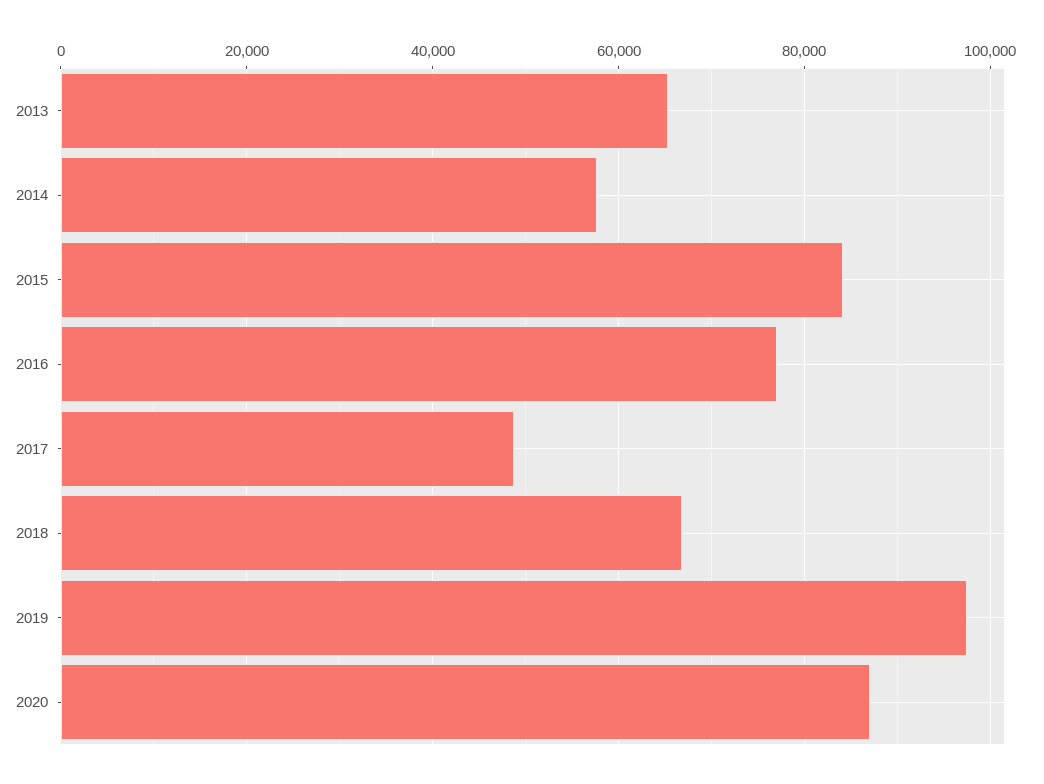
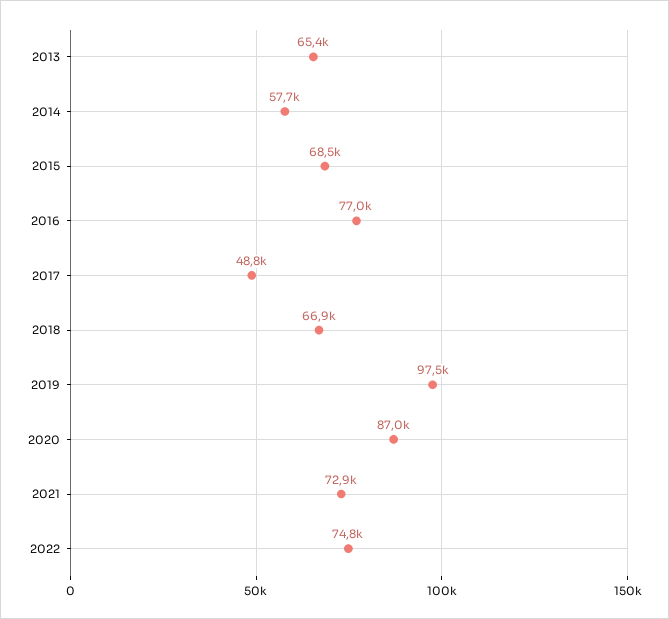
2015: 84000 -> 68500
2021: none -> 72900
2022: none -> 74800

